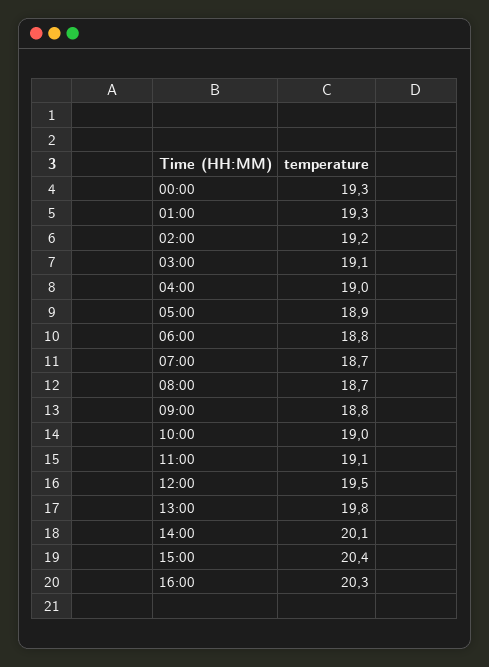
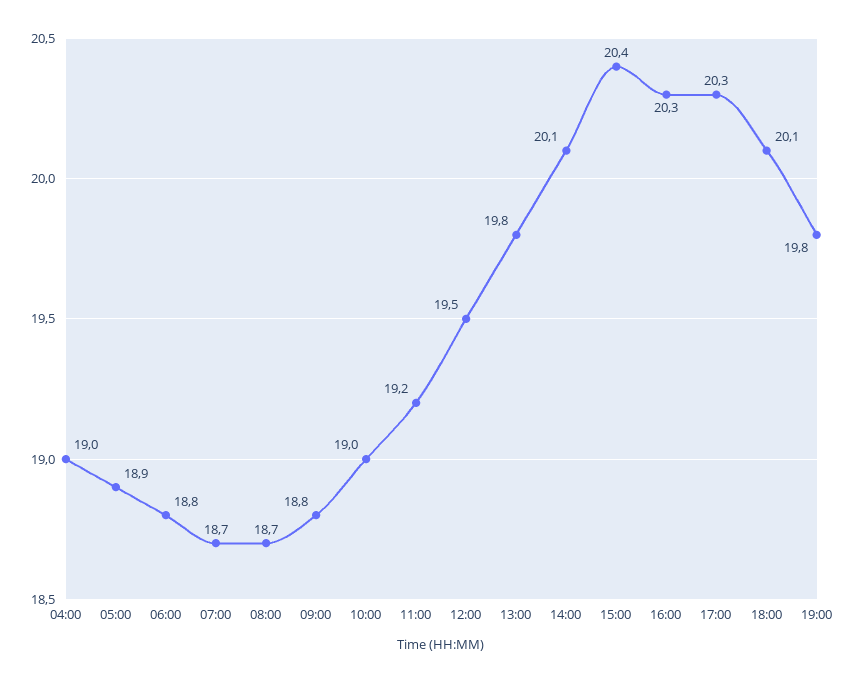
00:00: 19.3 -> none
01:00: 19.3 -> none
02:00: 19.2 -> none
03:00: 19.1 -> none
11:00: 19.1 -> 19.2
17:00: none -> 20.3
18:00: none -> 20.1
19:00: none -> 19.8

